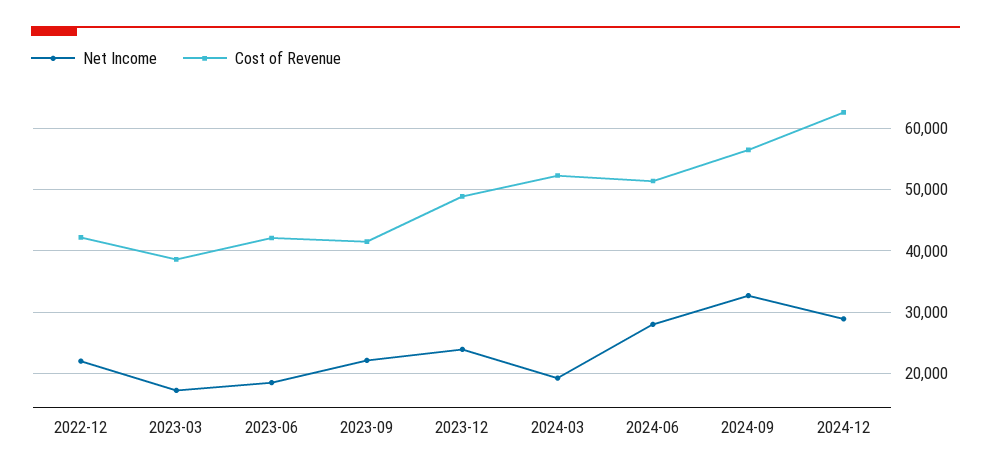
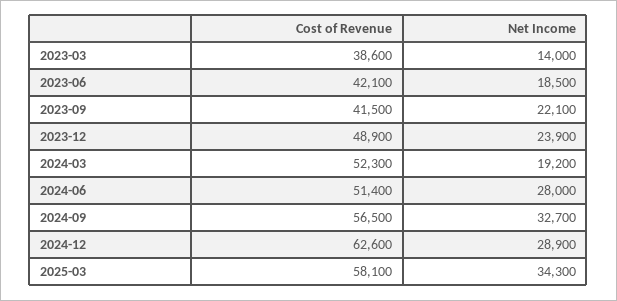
Net Income, 2022-12: 22000 -> none
Cost of Revenue, 2022-12: 42000 -> none
Net Income, 2023-03: 17000 -> 14000
Cost of Revenue, 2025-03: none -> 58100
Net Income, 2025-03: none -> 34300

